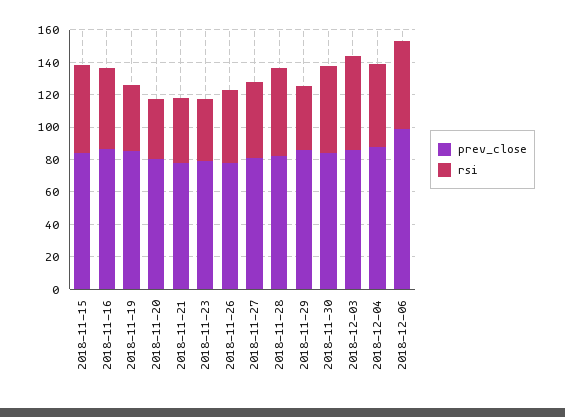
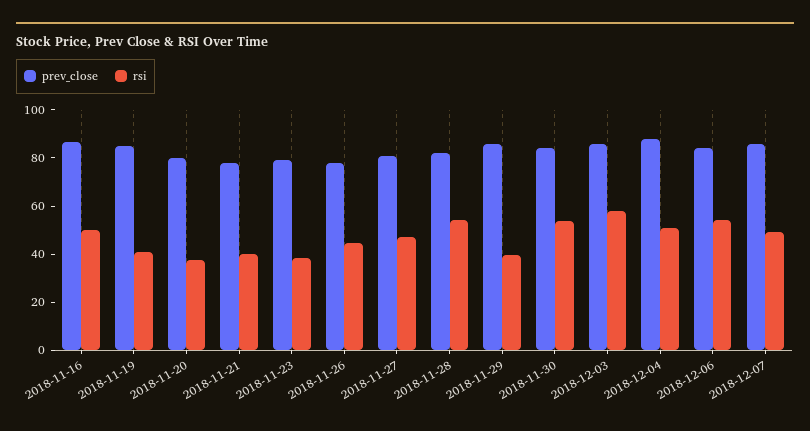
prev_close, 2018-11-15: 85 -> none
rsi, 2018-11-15: 55 -> none
prev_close, 2018-12-06: 100 -> 85
prev_close, 2018-12-07: none -> 85
rsi, 2018-12-07: none -> 50

